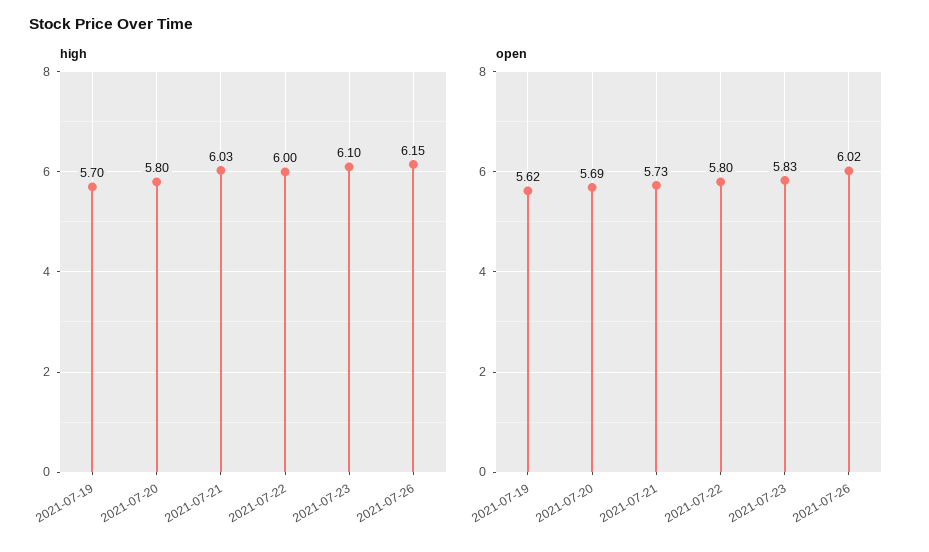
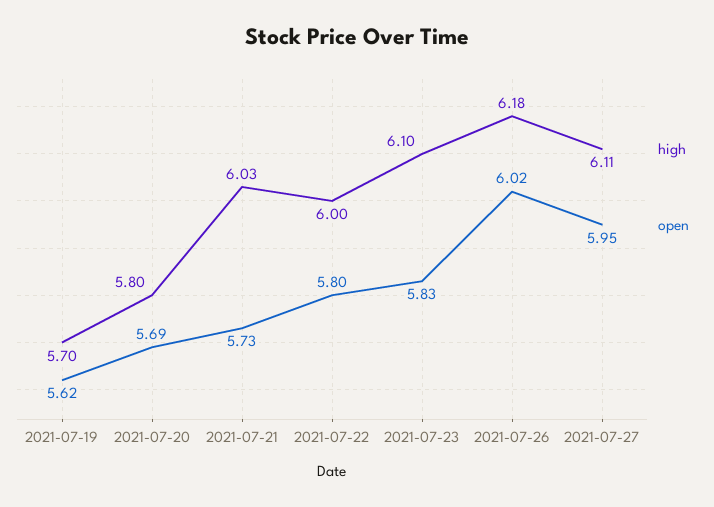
high, 2021-07-26: 6.15 -> 6.18
high, 2021-07-27: none -> 6.11
open, 2021-07-27: none -> 5.95

